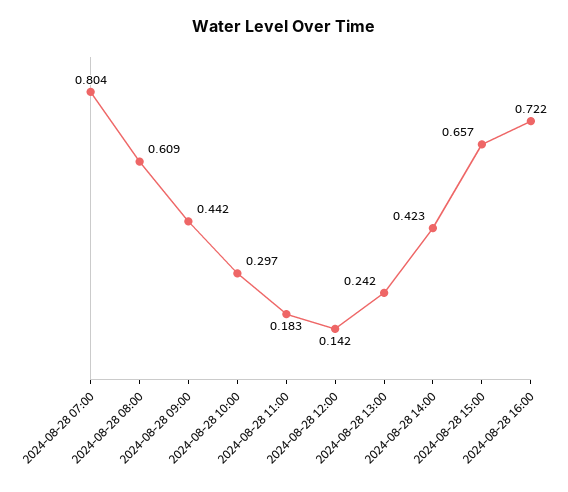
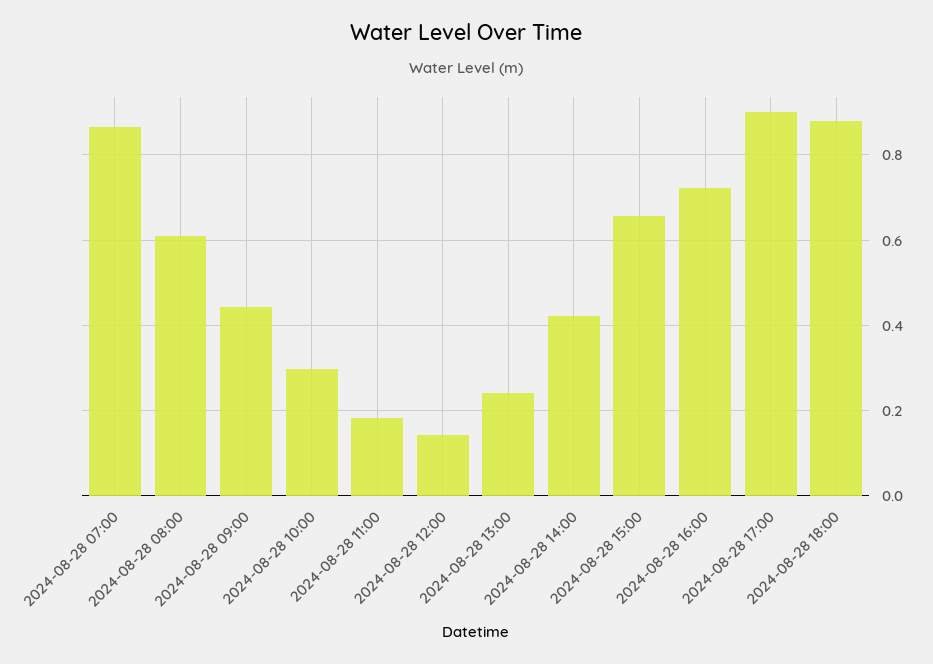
2024-08-28 07:00: 0.804 -> 0.86
2024-08-28 17:00: none -> 0.9
2024-08-28 18:00: none -> 0.88

